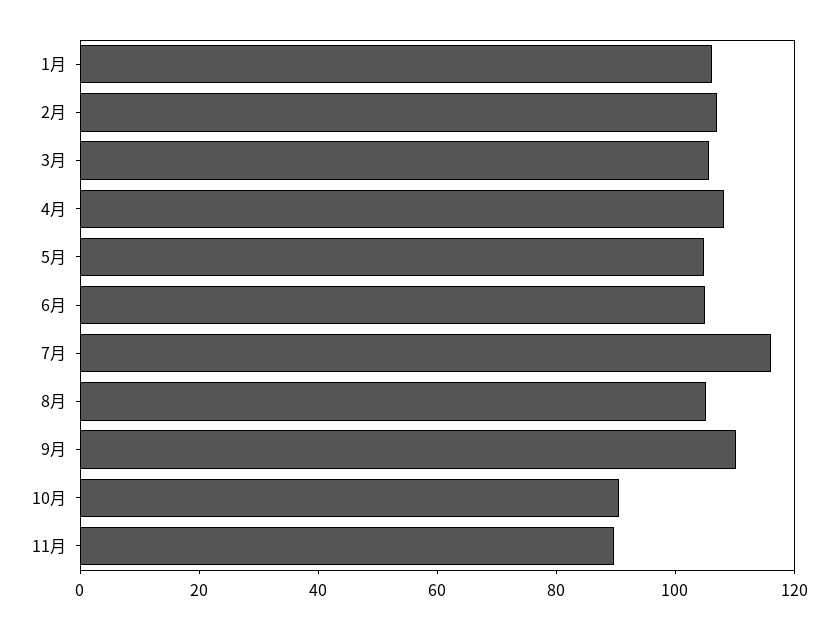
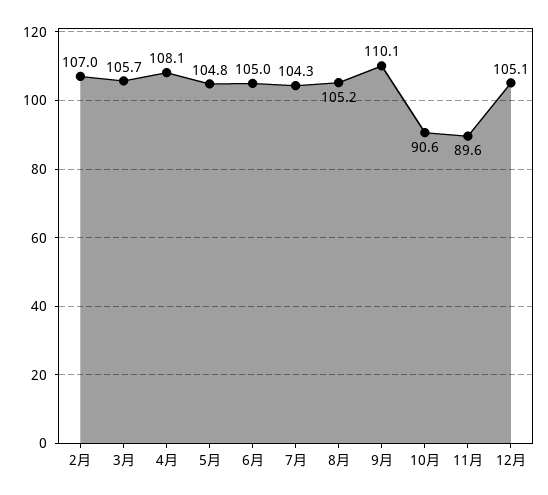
1月: 105 -> none
7月: 115 -> 104.3
12月: none -> 105.1

